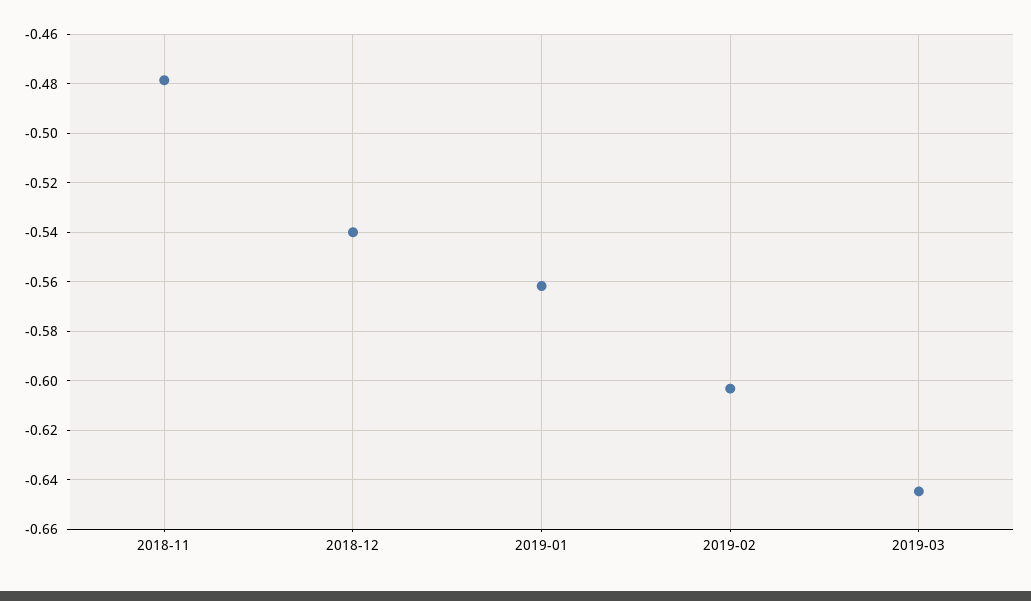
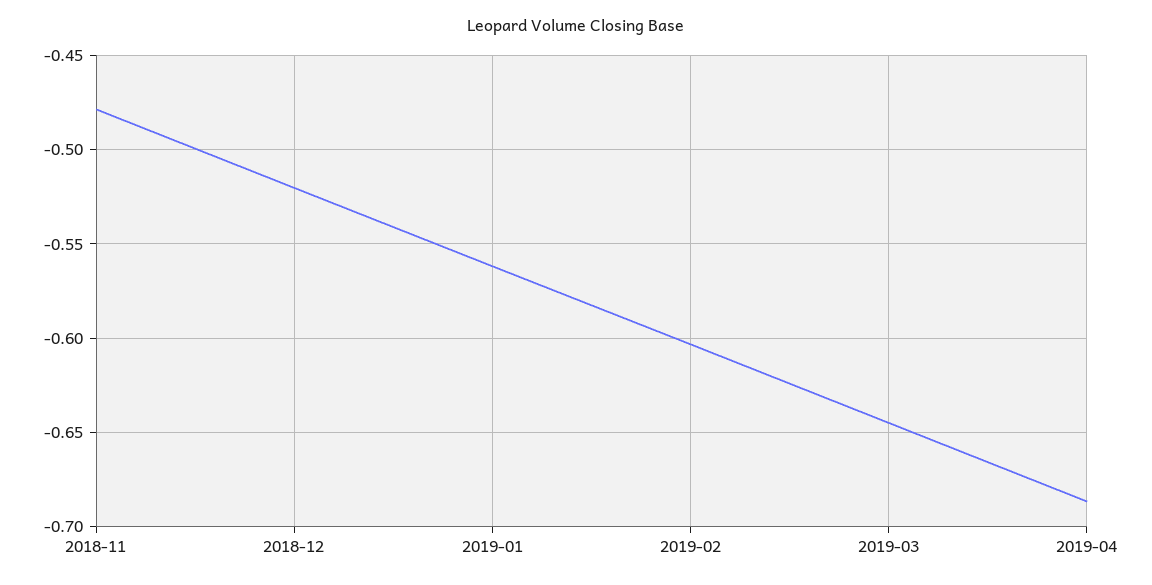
2018-12: -0.54 -> -0.52
2019-04: none -> -0.685

